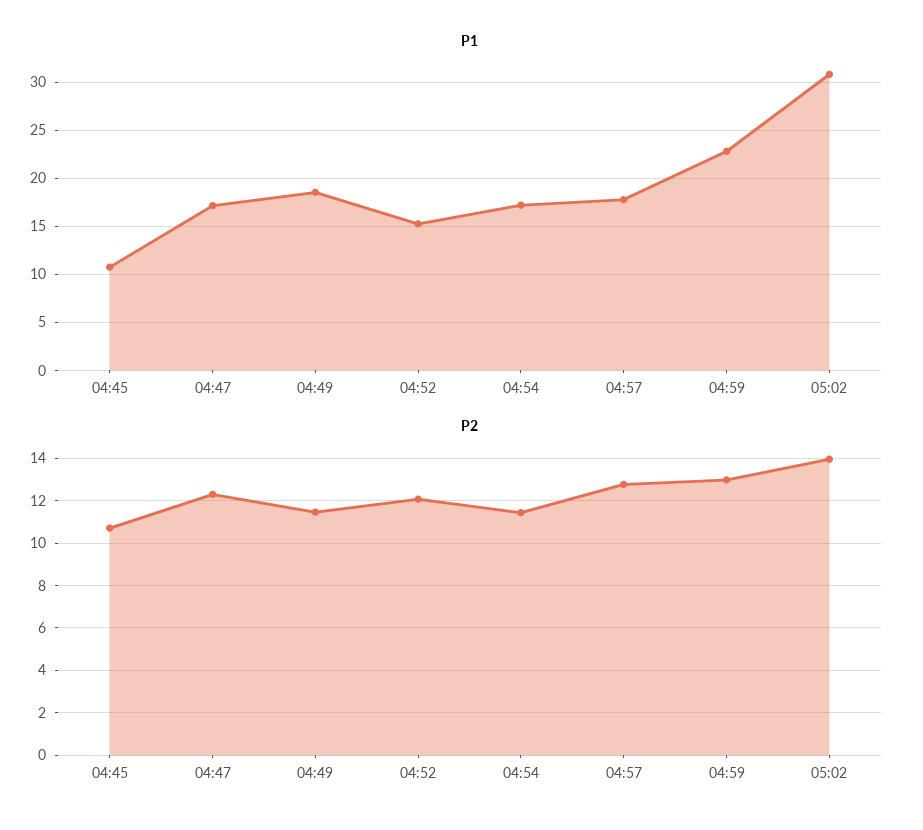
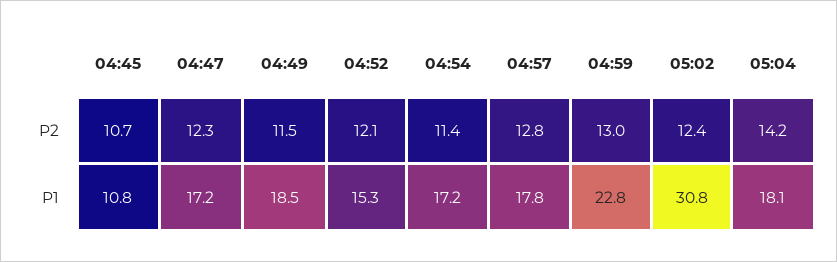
P2, 05:02: 14 -> 12.4
P2, 05:04: none -> 14.2
P1, 05:04: none -> 18.1

